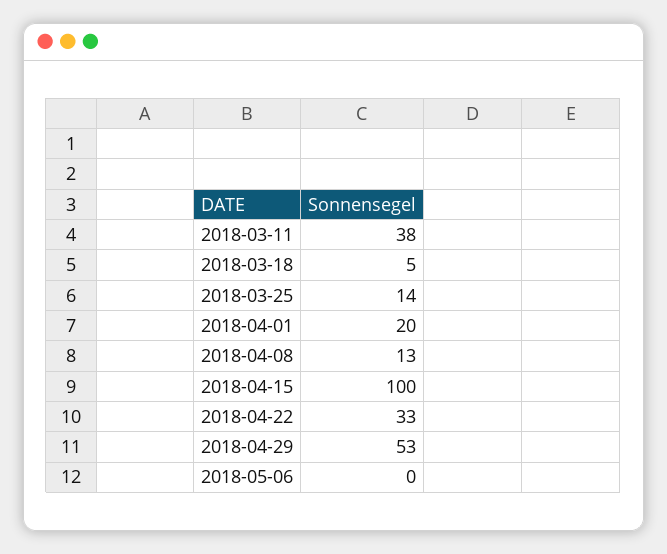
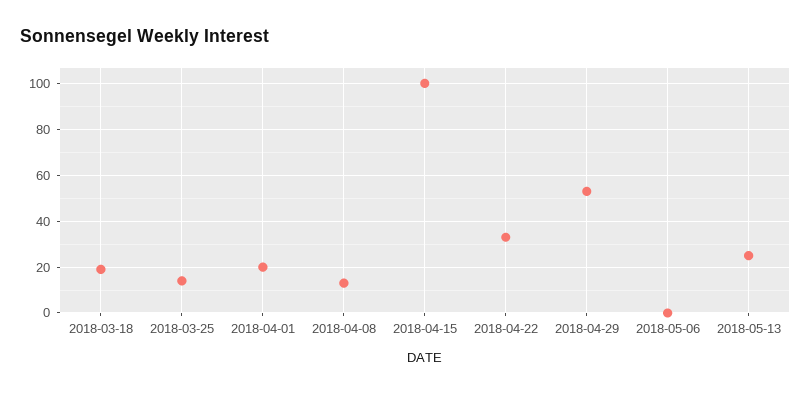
2018-03-11: 38 -> none
2018-03-18: 5 -> 20
2018-05-13: none -> 25

